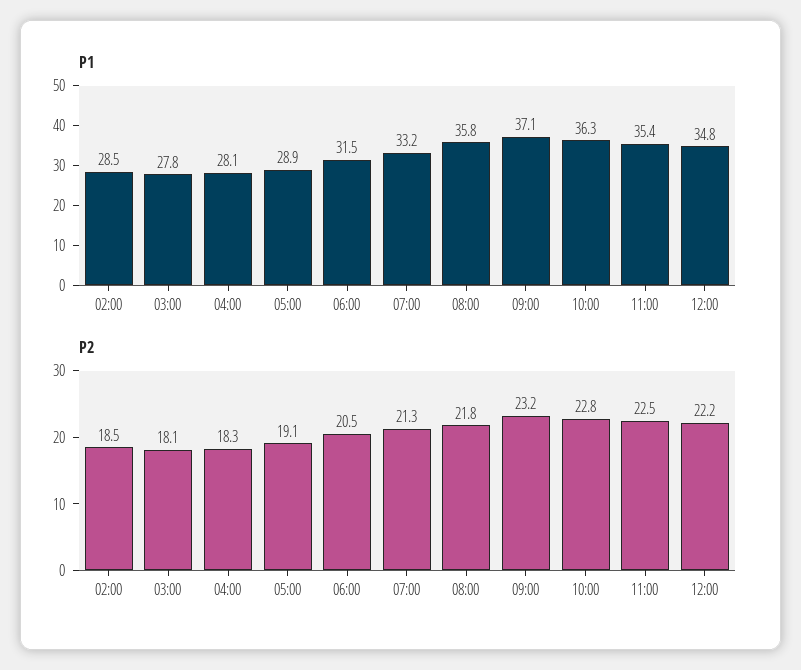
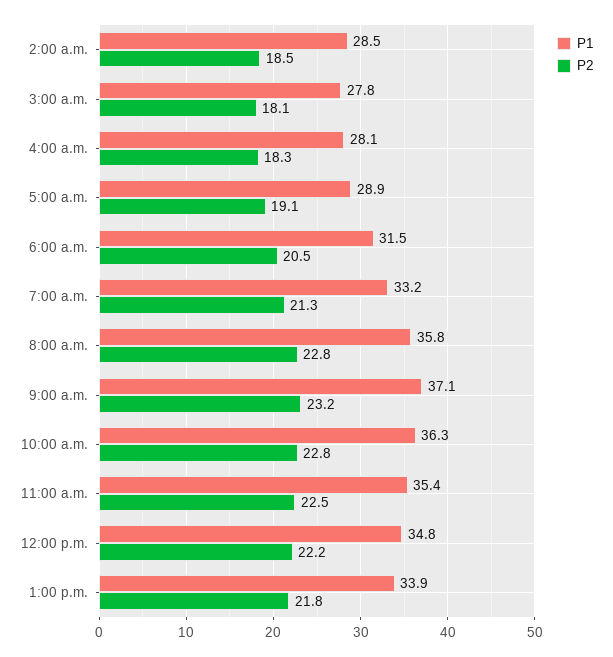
P2, 08:00: 21.8 -> 22.8
P1, 1:00 p.m.: none -> 33.9
P2, 1:00 p.m.: none -> 21.8

